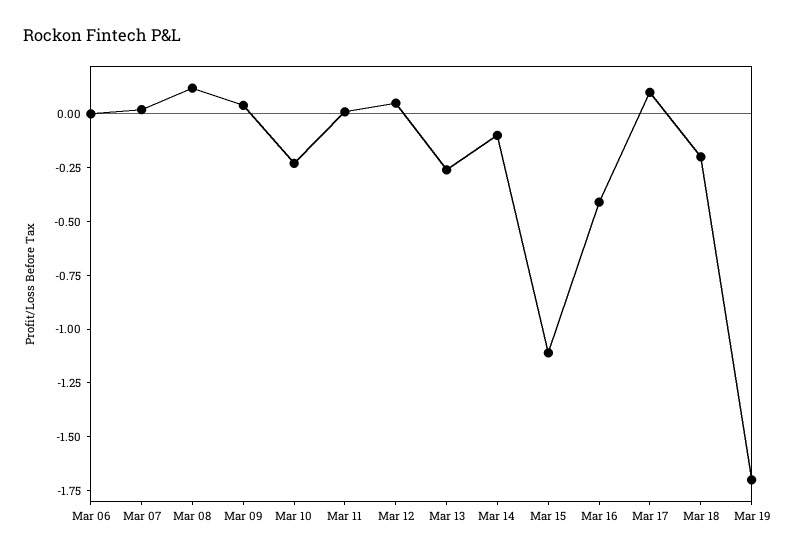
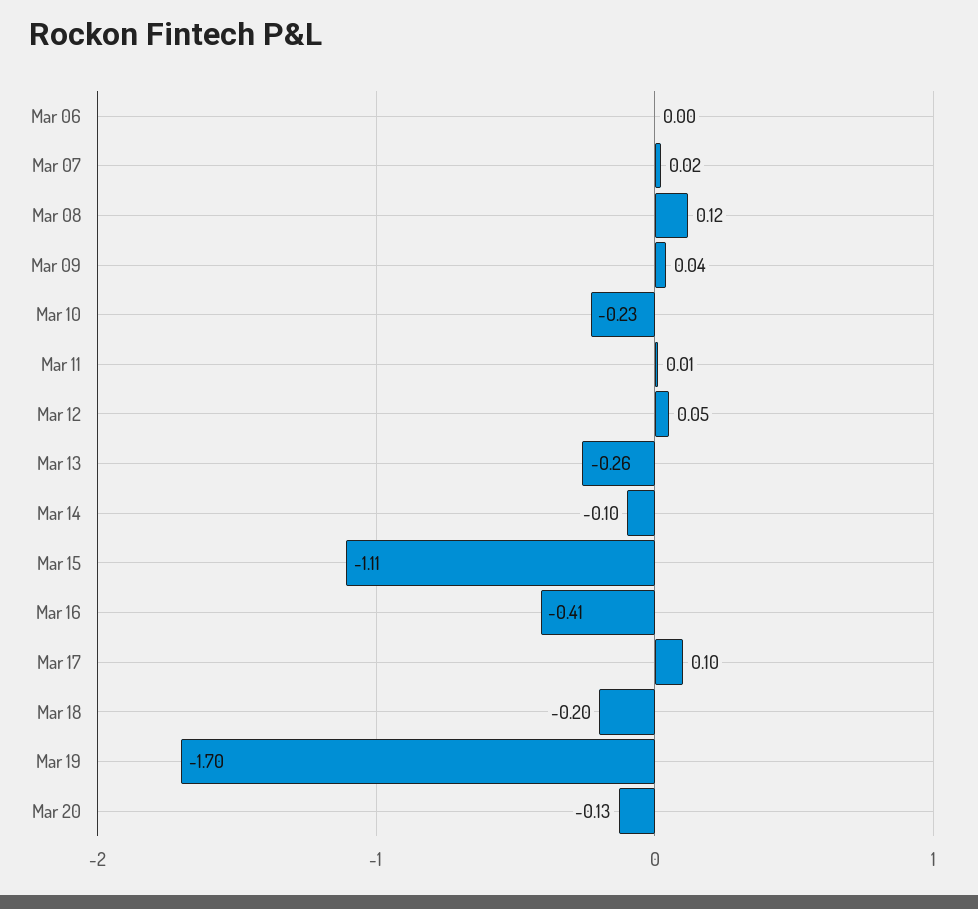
Mar 20: none -> -0.13

